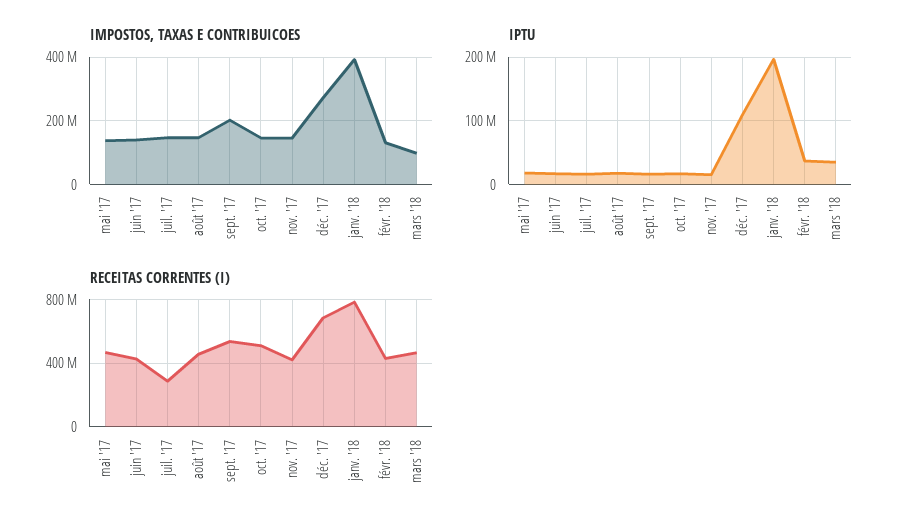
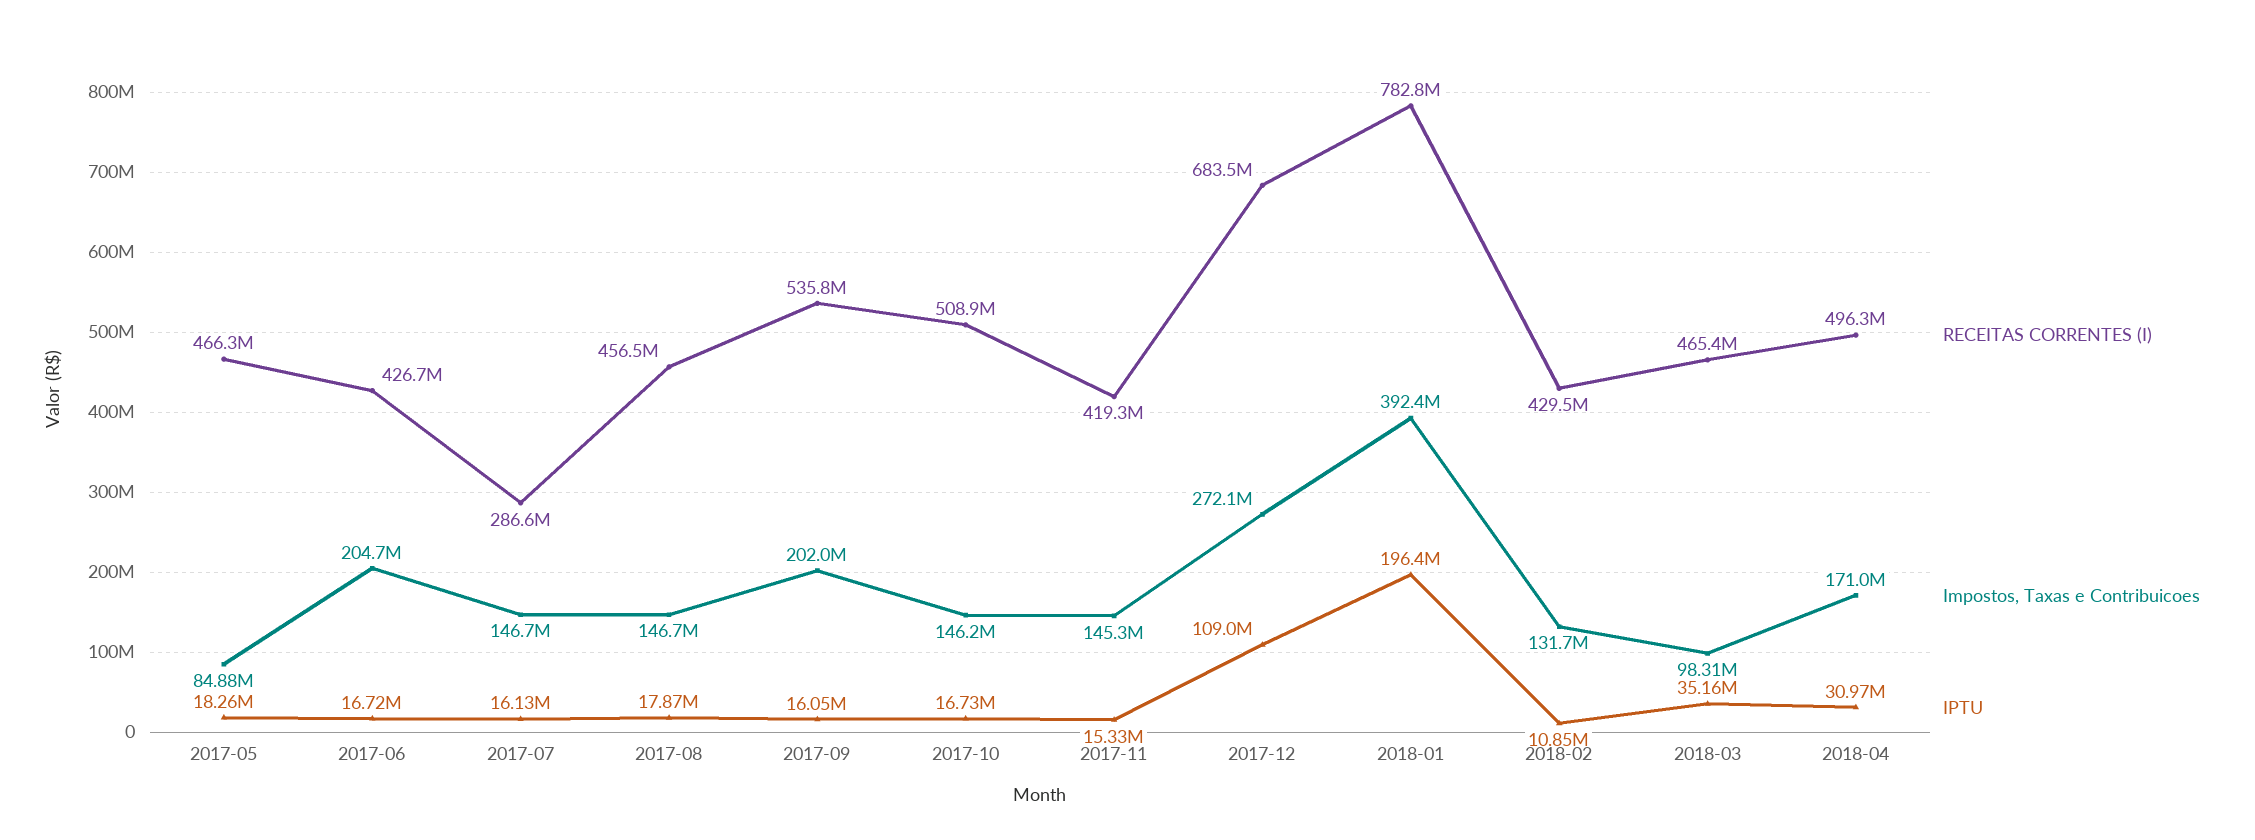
IMPOSTOS, TAXAS E CONTRIBUICOES, mai '17: 140000000 -> 84880000
IMPOSTOS, TAXAS E CONTRIBUICOES, juin '17: 140000000 -> 204700000
IPTU, févr. '18: 40000000 -> 10850000
RECEITAS CORRENTES (I), 2018-04: none -> 496300000
IMPOSTOS, TAXAS E CONTRIBUICOES, 2018-04: none -> 171000000
IPTU, 2018-04: none -> 30970000

